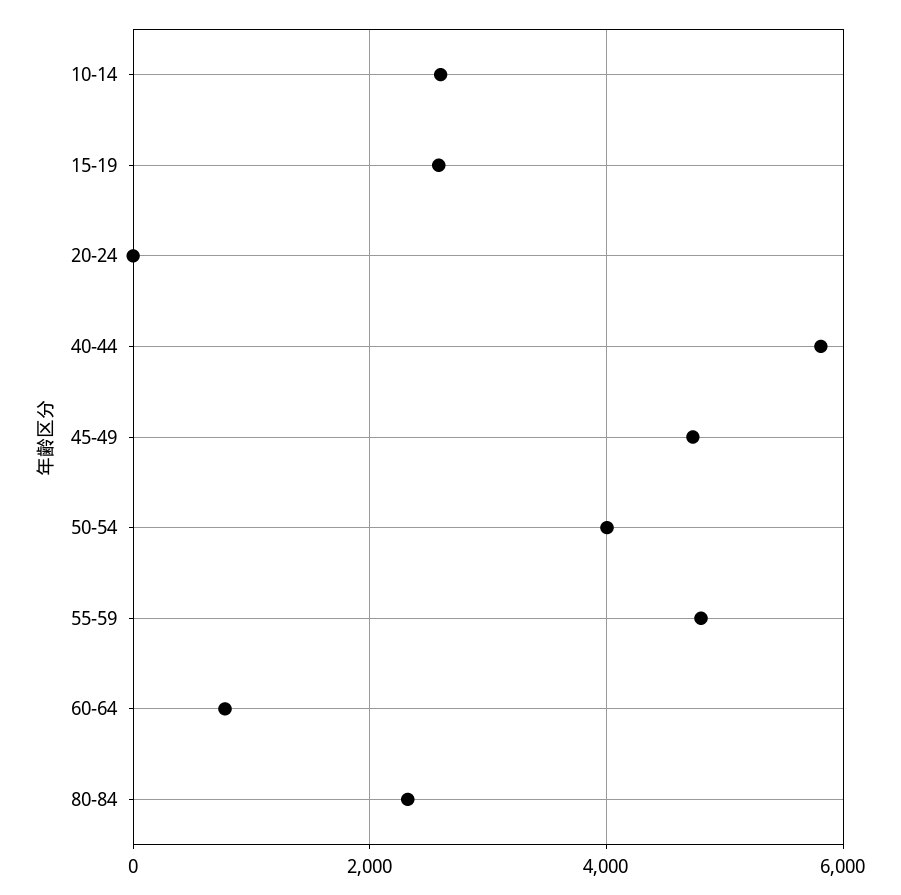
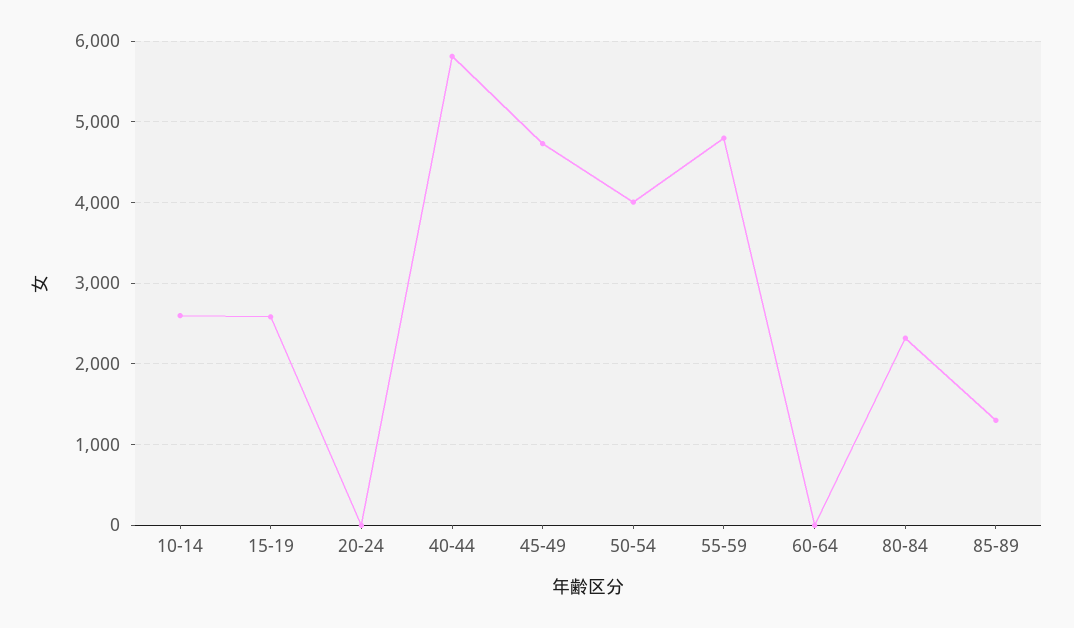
60-64: 800 -> 0
85-89: none -> 1300

